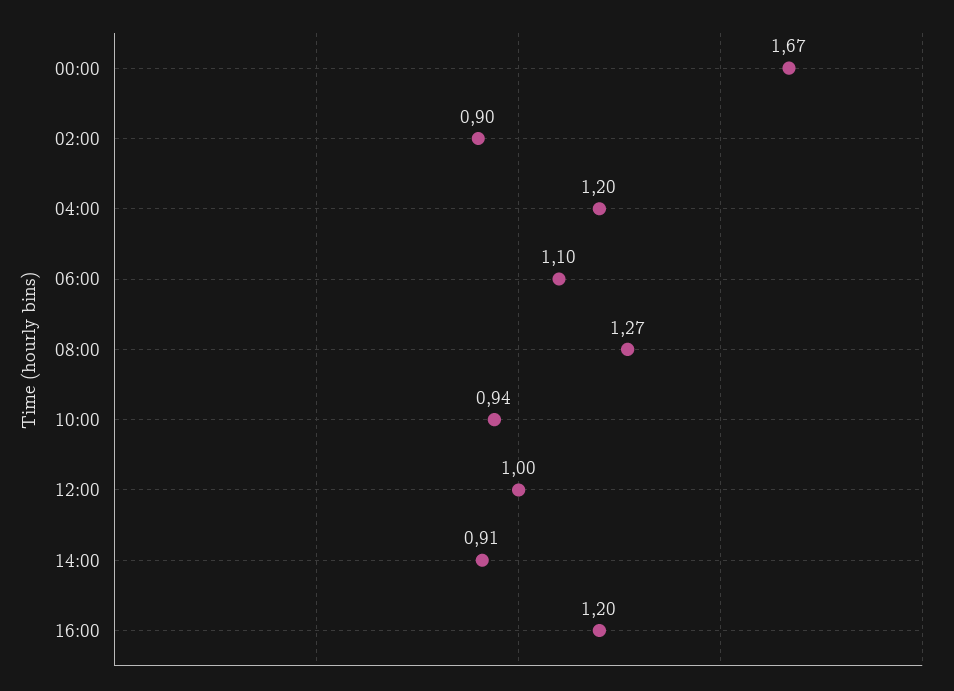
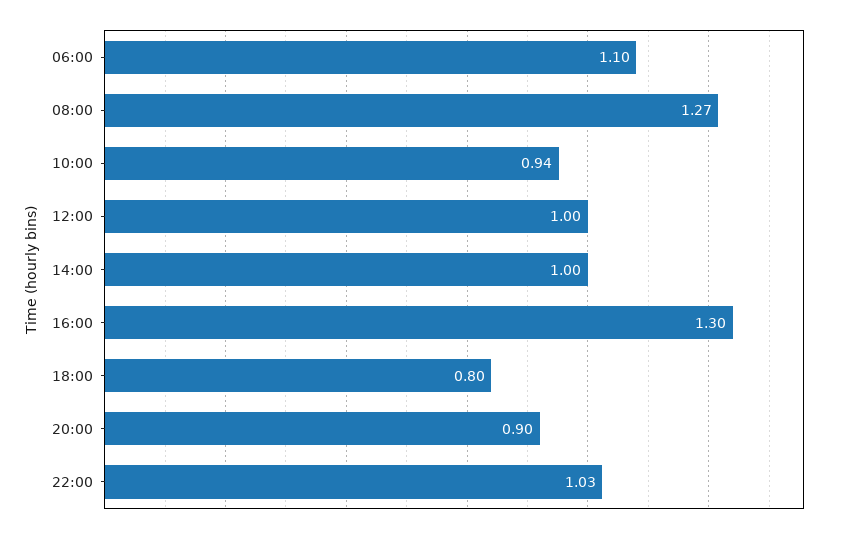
00:00: 1.67 -> none
02:00: 0.9 -> none
04:00: 1.2 -> none
14:00: 0.91 -> 1
16:00: 1.2 -> 1.3
18:00: none -> 0.8
20:00: none -> 0.9
22:00: none -> 1.03

